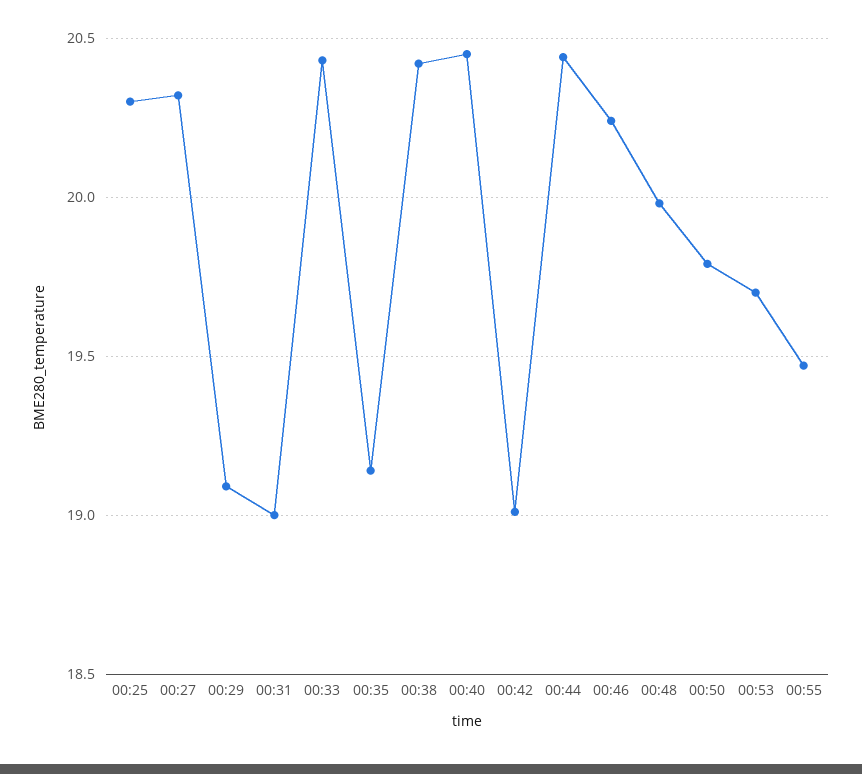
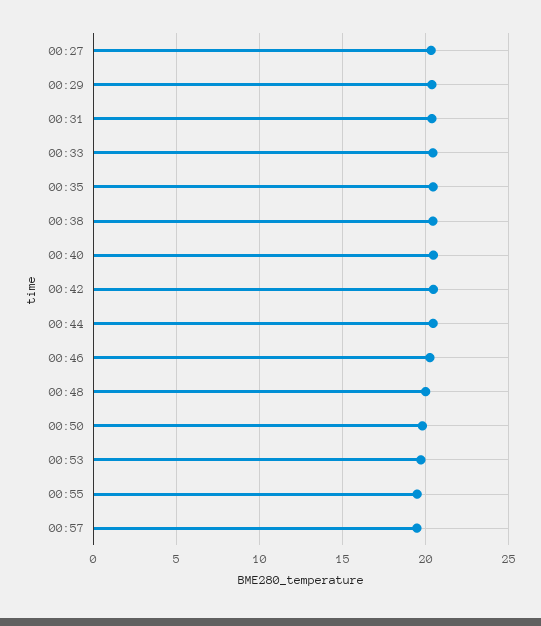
00:25: 20.3 -> none
00:29: 19.1 -> 20.5
00:31: 19 -> 20.5
00:35: 19.15 -> 20.5
00:42: 19 -> 20.5
00:57: none -> 19.5

